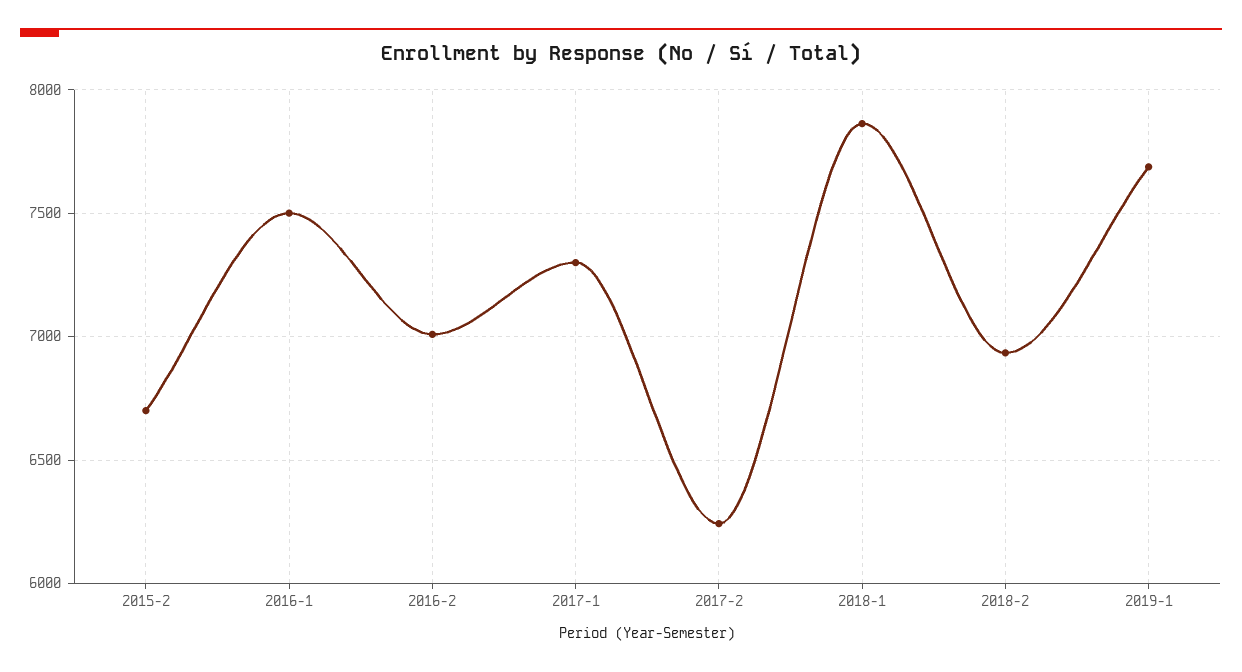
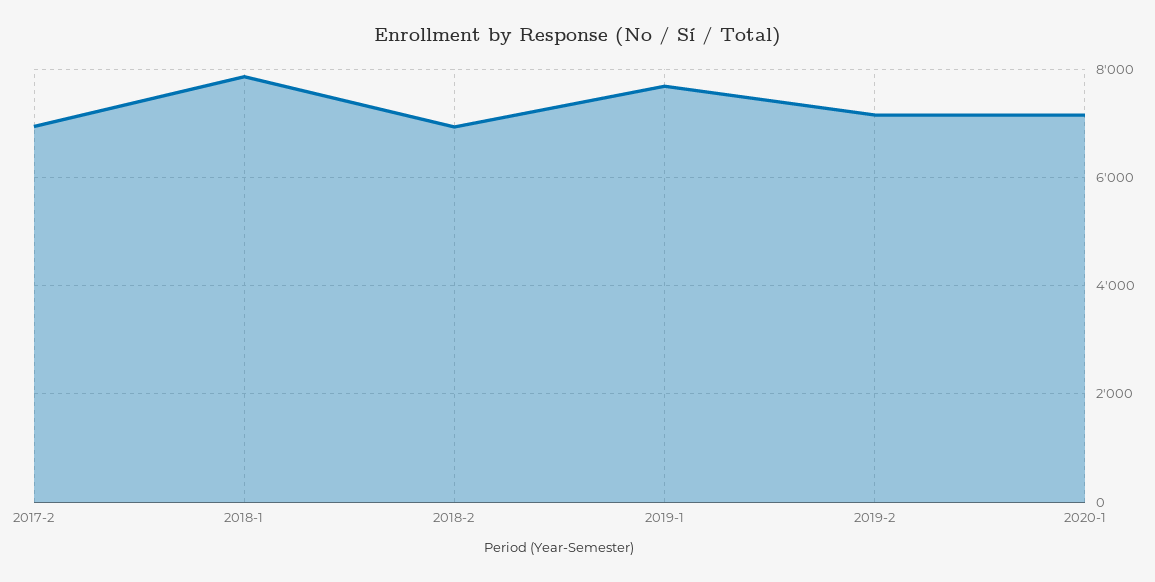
2015-2: 6700 -> none
2016-1: 7500 -> none
2016-2: 7000 -> none
2017-1: 7300 -> none
2017-2: 6250 -> 7000
2019-2: none -> 7200
2020-1: none -> 7200

